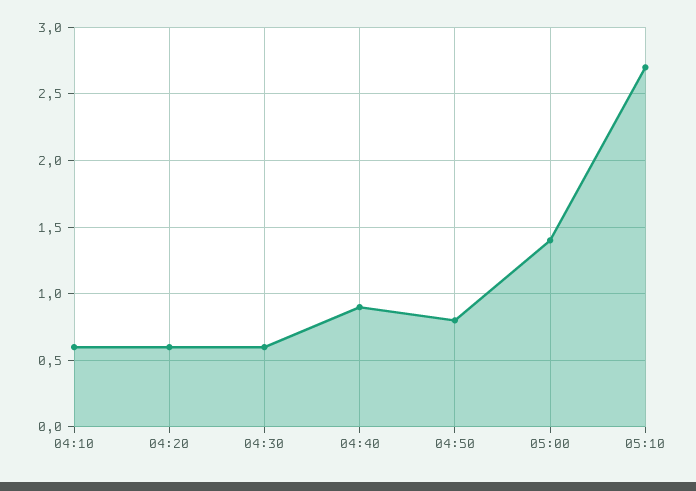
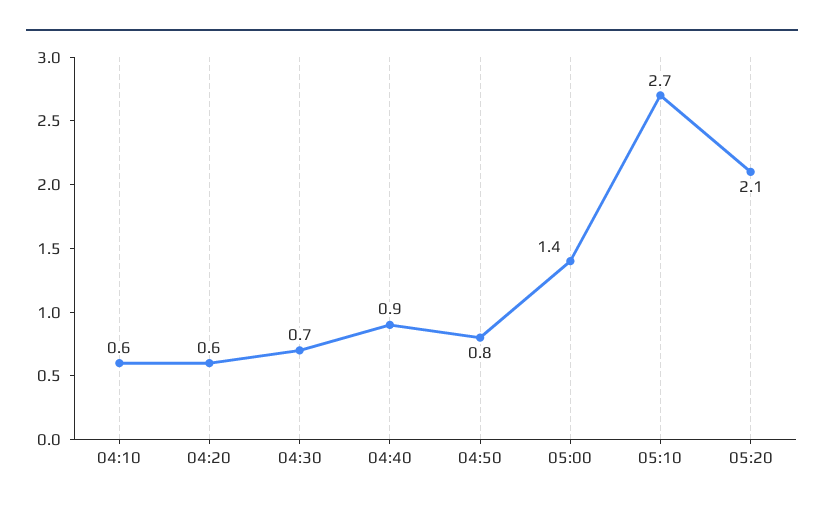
04:30: 0.6 -> 0.7
05:20: none -> 2.1

